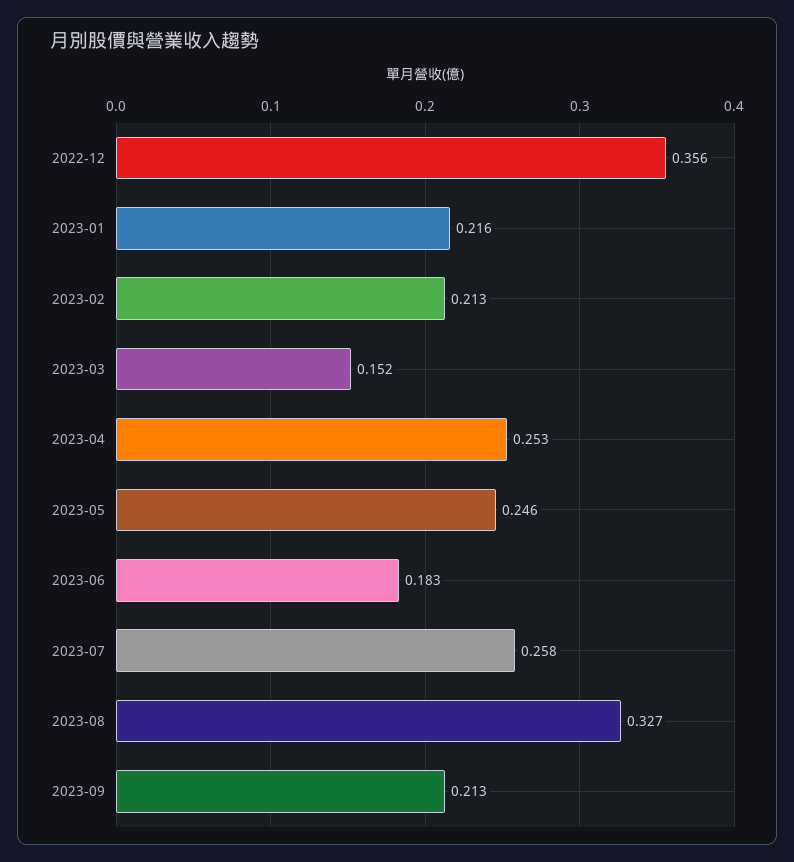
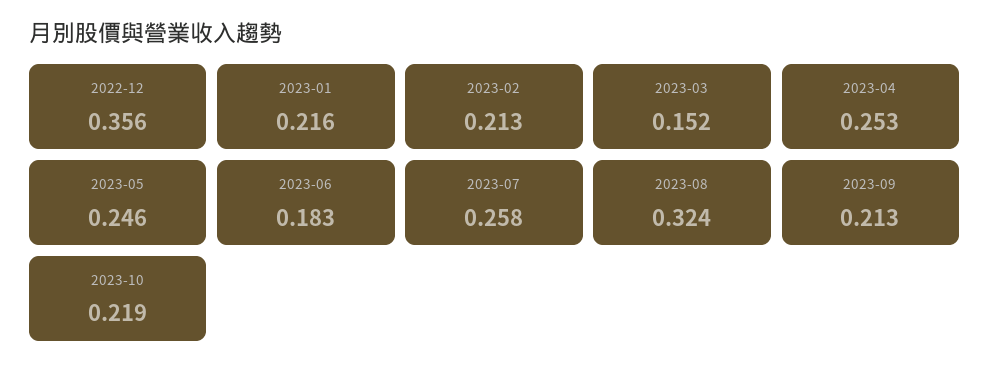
2023-08: 0.327 -> 0.324
2023-10: none -> 0.219

